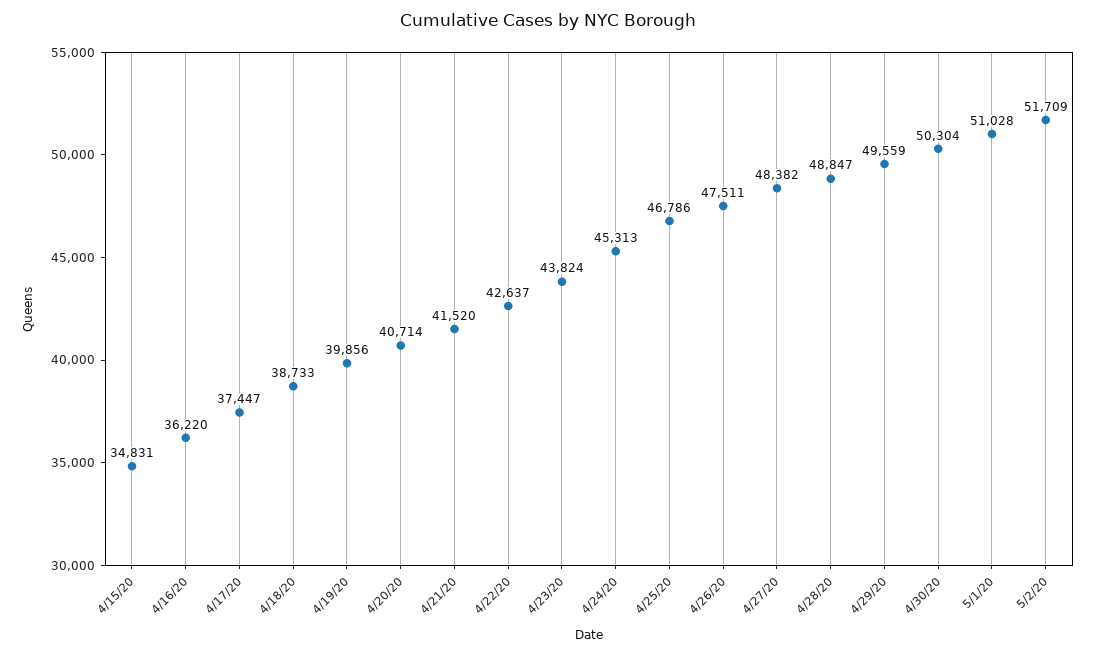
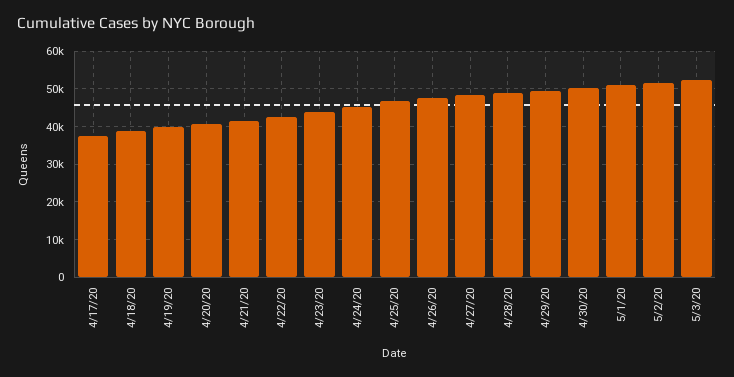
4/15/20: 34831 -> none
4/16/20: 36220 -> none
5/3/20: none -> 52000

